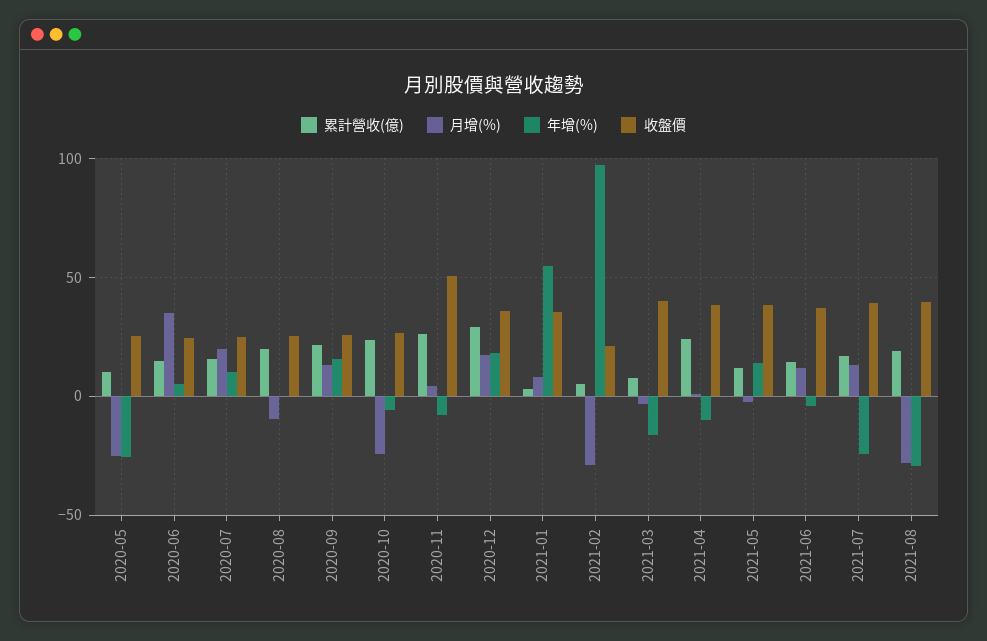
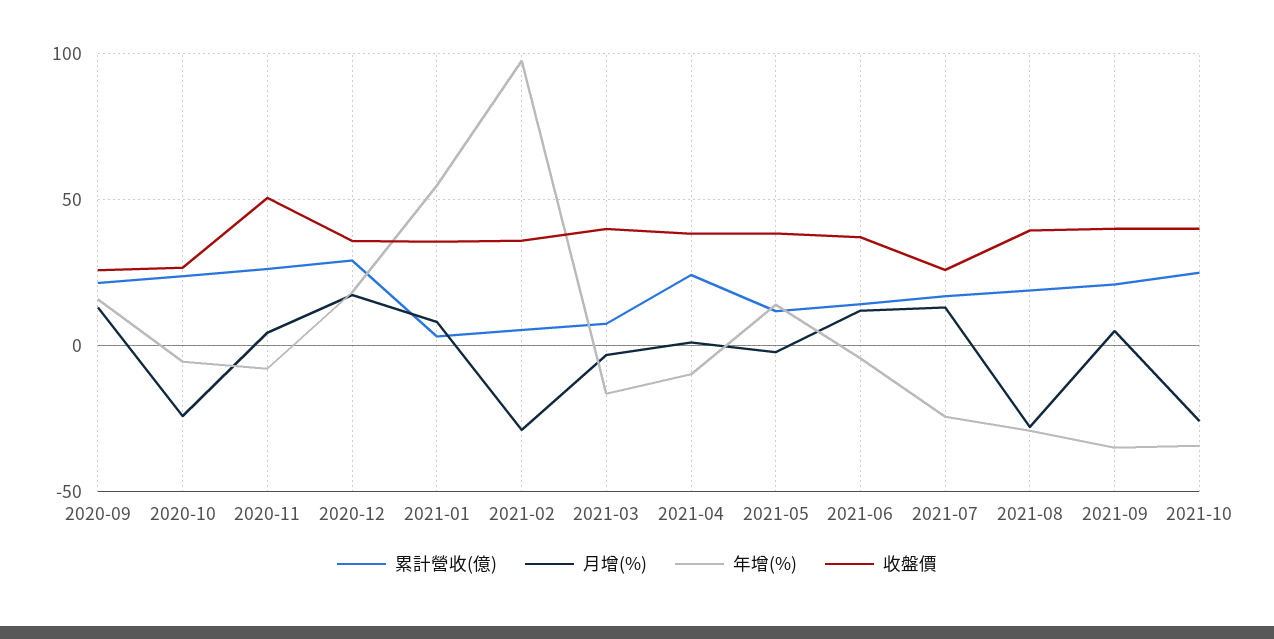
累計營收(億), 2020-05: 10 -> none
月增(%), 2020-05: -25 -> none
年增(%), 2020-05: -25 -> none
收盤價, 2020-05: 25 -> none
累計營收(億), 2020-06: 15 -> none
月增(%), 2020-06: 35 -> none
年增(%), 2020-06: 5 -> none
收盤價, 2020-06: 25 -> none
累計營收(億), 2020-07: 15 -> none
月增(%), 2020-07: 20 -> none
年增(%), 2020-07: 10 -> none
收盤價, 2020-07: 25 -> none
累計營收(億), 2020-08: 20 -> none
月增(%), 2020-08: -10 -> none
年增(%), 2020-08: 0 -> none
收盤價, 2020-08: 25 -> none
收盤價, 2021-02: 20 -> 35
收盤價, 2021-07: 40 -> 25
累計營收(億), 2021-09: none -> 20
月增(%), 2021-09: none -> 5
年增(%), 2021-09: none -> -35
收盤價, 2021-09: none -> 40
累計營收(億), 2021-10: none -> 25
月增(%), 2021-10: none -> -25
年增(%), 2021-10: none -> -35
收盤價, 2021-10: none -> 40

